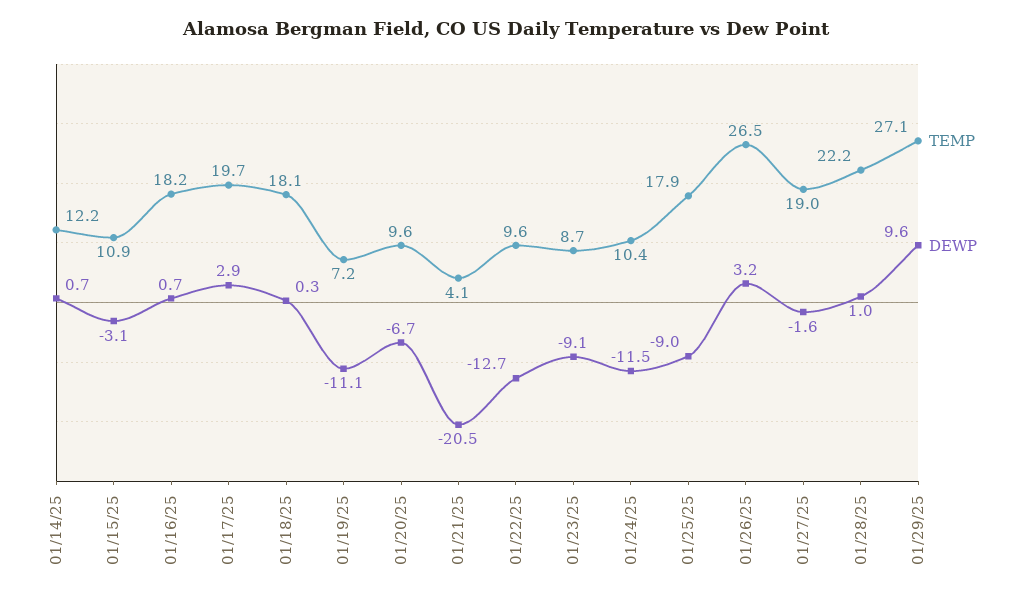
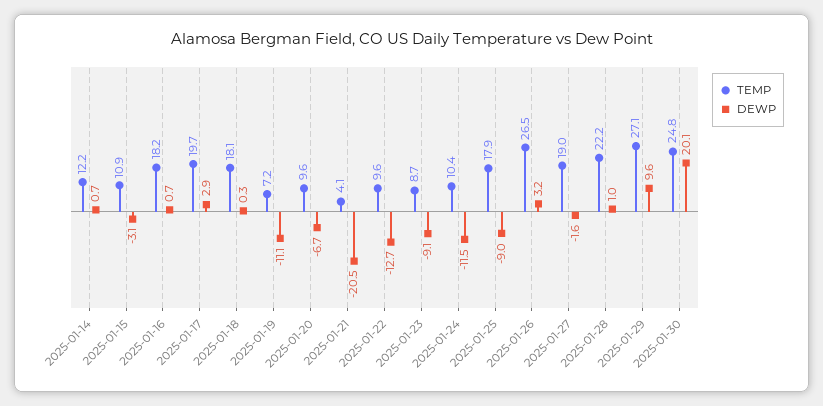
TEMP, 2025-01-30: none -> 24.8
DEWP, 2025-01-30: none -> 20.1

